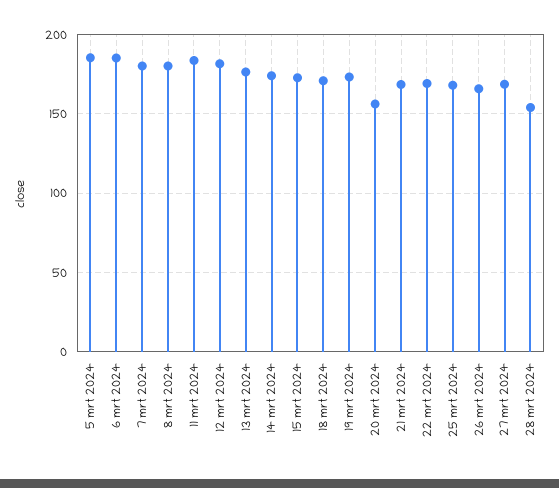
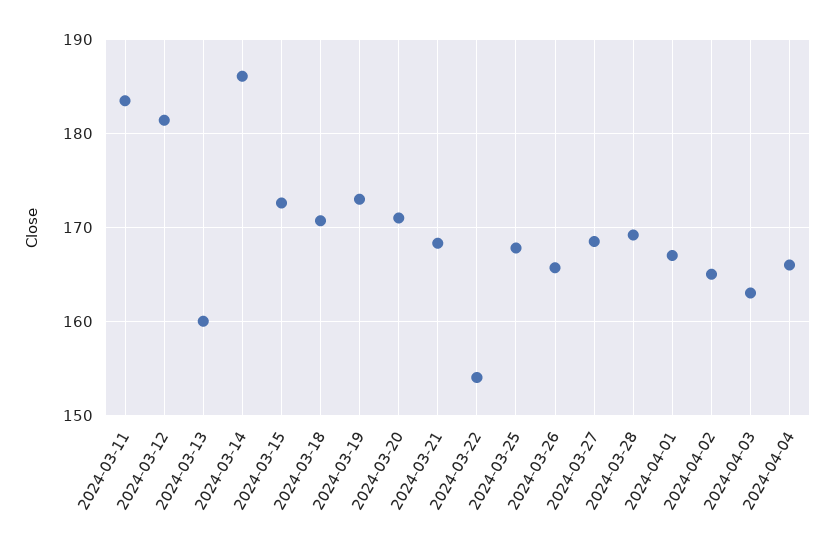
5 mrt 2024: 185 -> none
6 mrt 2024: 185 -> none
7 mrt 2024: 180 -> none
8 mrt 2024: 180 -> none
13 mrt 2024: 175 -> 160
14 mrt 2024: 175 -> 186
20 mrt 2024: 155 -> 171
22 mrt 2024: 170 -> 154
28 mrt 2024: 155 -> 169
2024-04-01: none -> 167
2024-04-02: none -> 165
2024-04-03: none -> 163
2024-04-04: none -> 166

